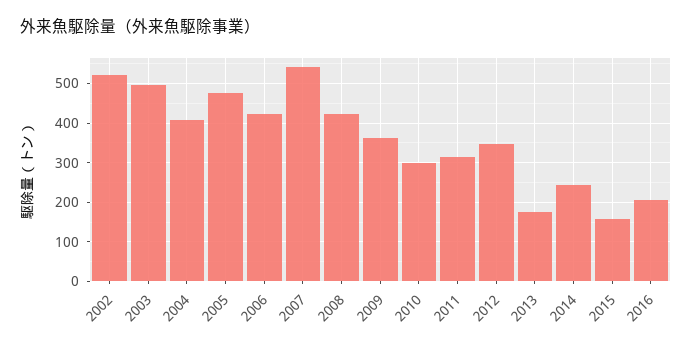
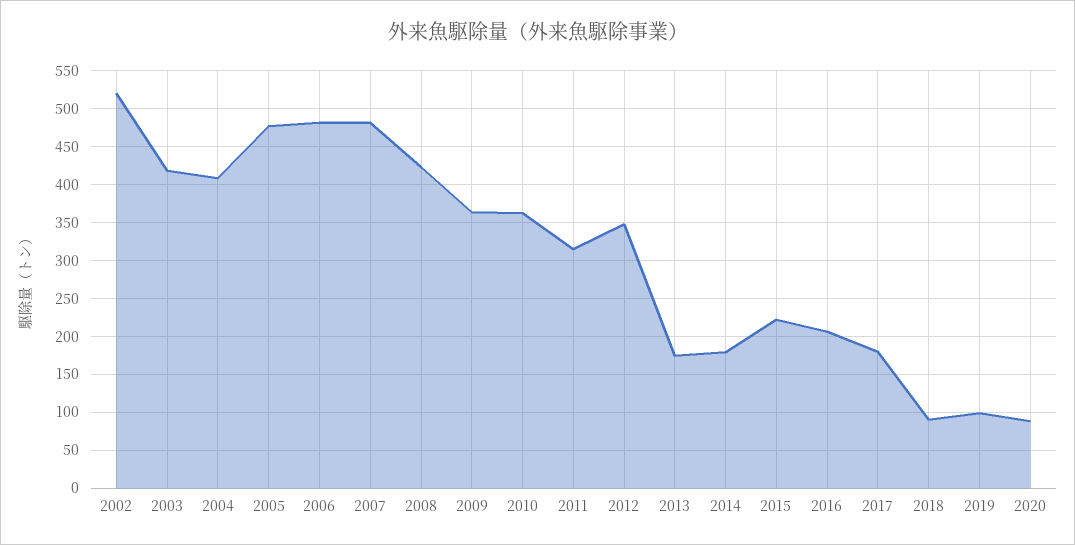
2003: 500 -> 420
2006: 420 -> 480
2007: 540 -> 480
2010: 300 -> 360
2014: 240 -> 180
2015: 160 -> 220
2017: none -> 180
2018: none -> 90
2019: none -> 100
2020: none -> 90

